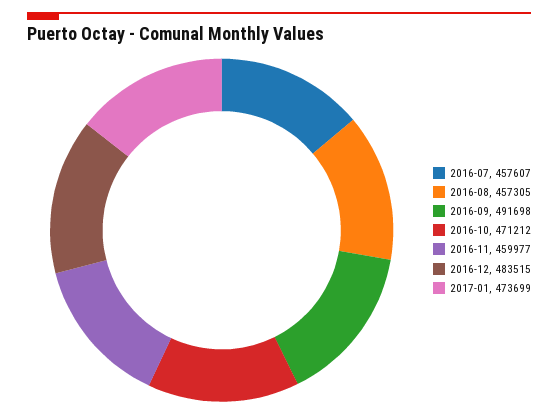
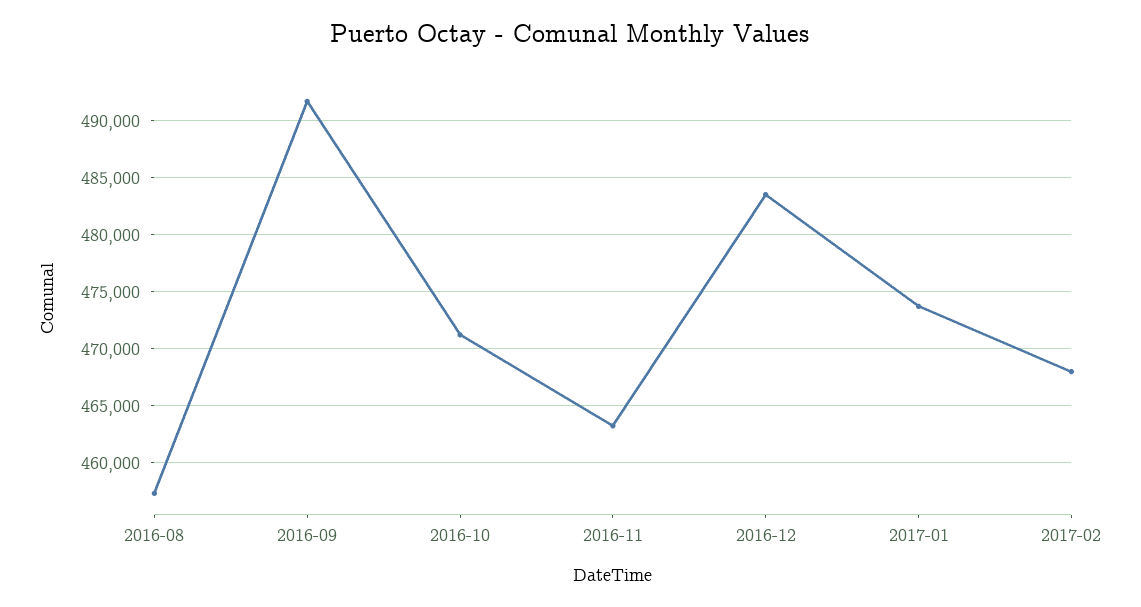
2016-07: 457607 -> none
2016-11: 459977 -> 463000
2017-02: none -> 468000

